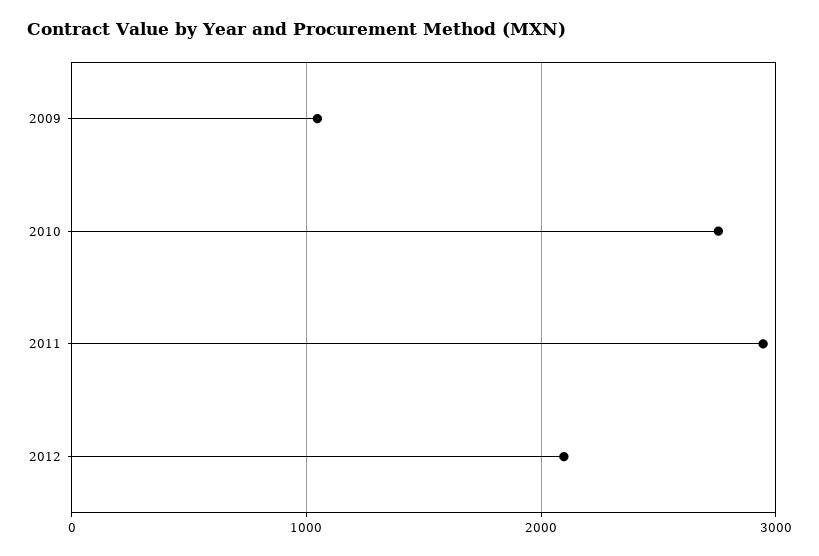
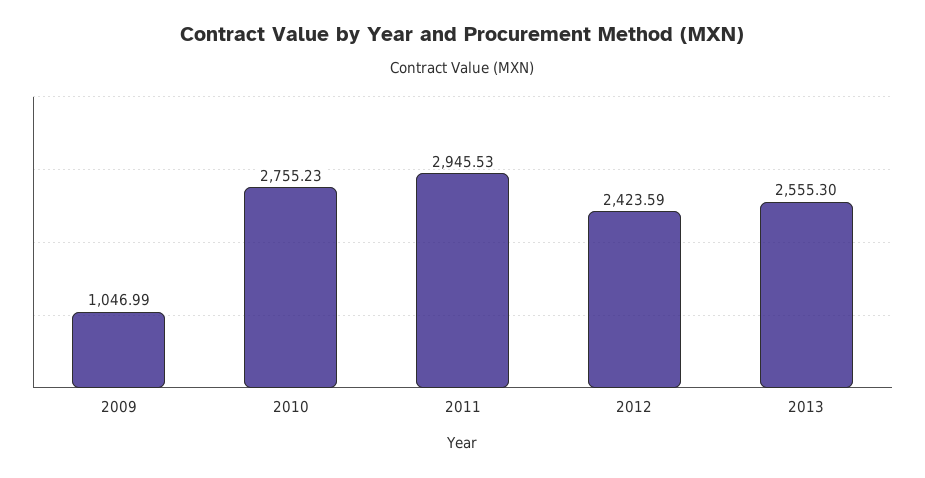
2012: 2100 -> 2423.59
2013: none -> 2555.3

